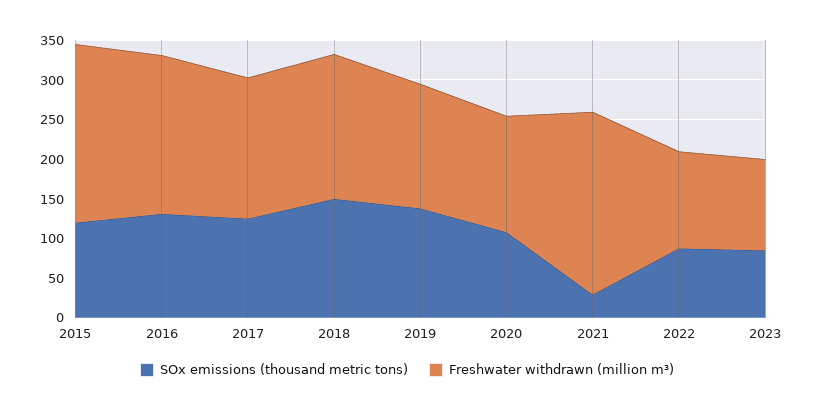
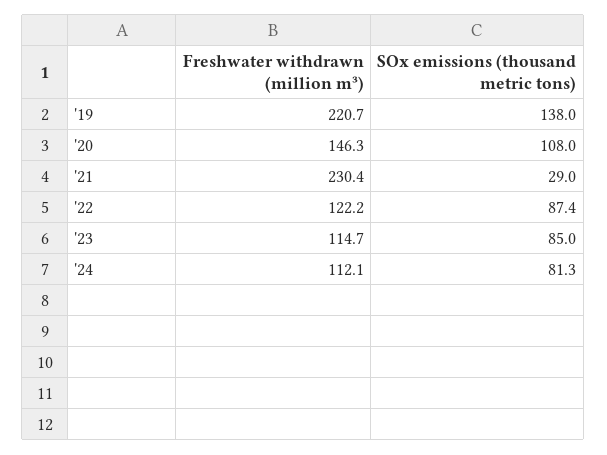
SOx emissions (thousand metric tons), 2015: 125 -> none
Freshwater withdrawn (million m³), 2015: 225 -> none
SOx emissions (thousand metric tons), 2016: 125 -> none
Freshwater withdrawn (million m³), 2016: 200 -> none
SOx emissions (thousand metric tons), 2017: 125 -> none
Freshwater withdrawn (million m³), 2017: 175 -> none
SOx emissions (thousand metric tons), 2018: 150 -> none
Freshwater withdrawn (million m³), 2018: 175 -> none
Freshwater withdrawn (million m³), 2019: 150 -> 220.7
Freshwater withdrawn (million m³), '24: none -> 112.1
SOx emissions (thousand metric tons), '24: none -> 81.3

